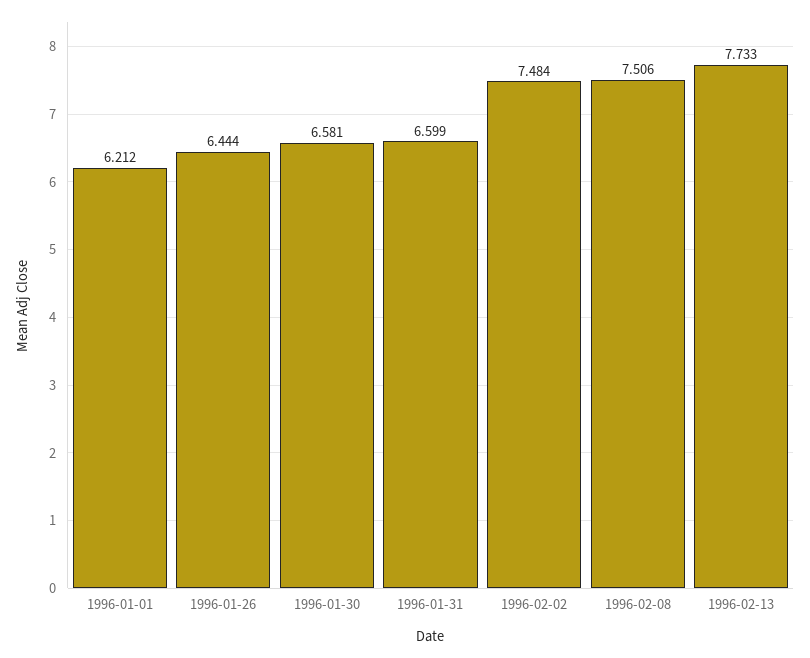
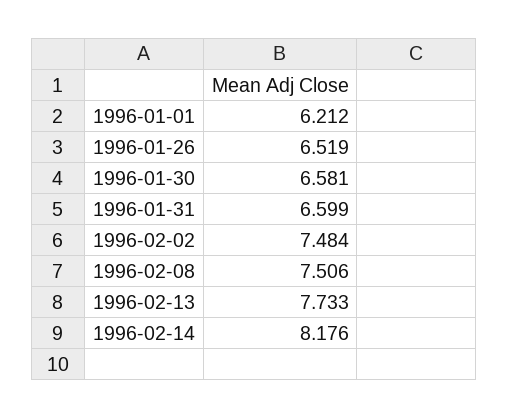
1996-01-26: 6.444 -> 6.519
1996-02-14: none -> 8.176

